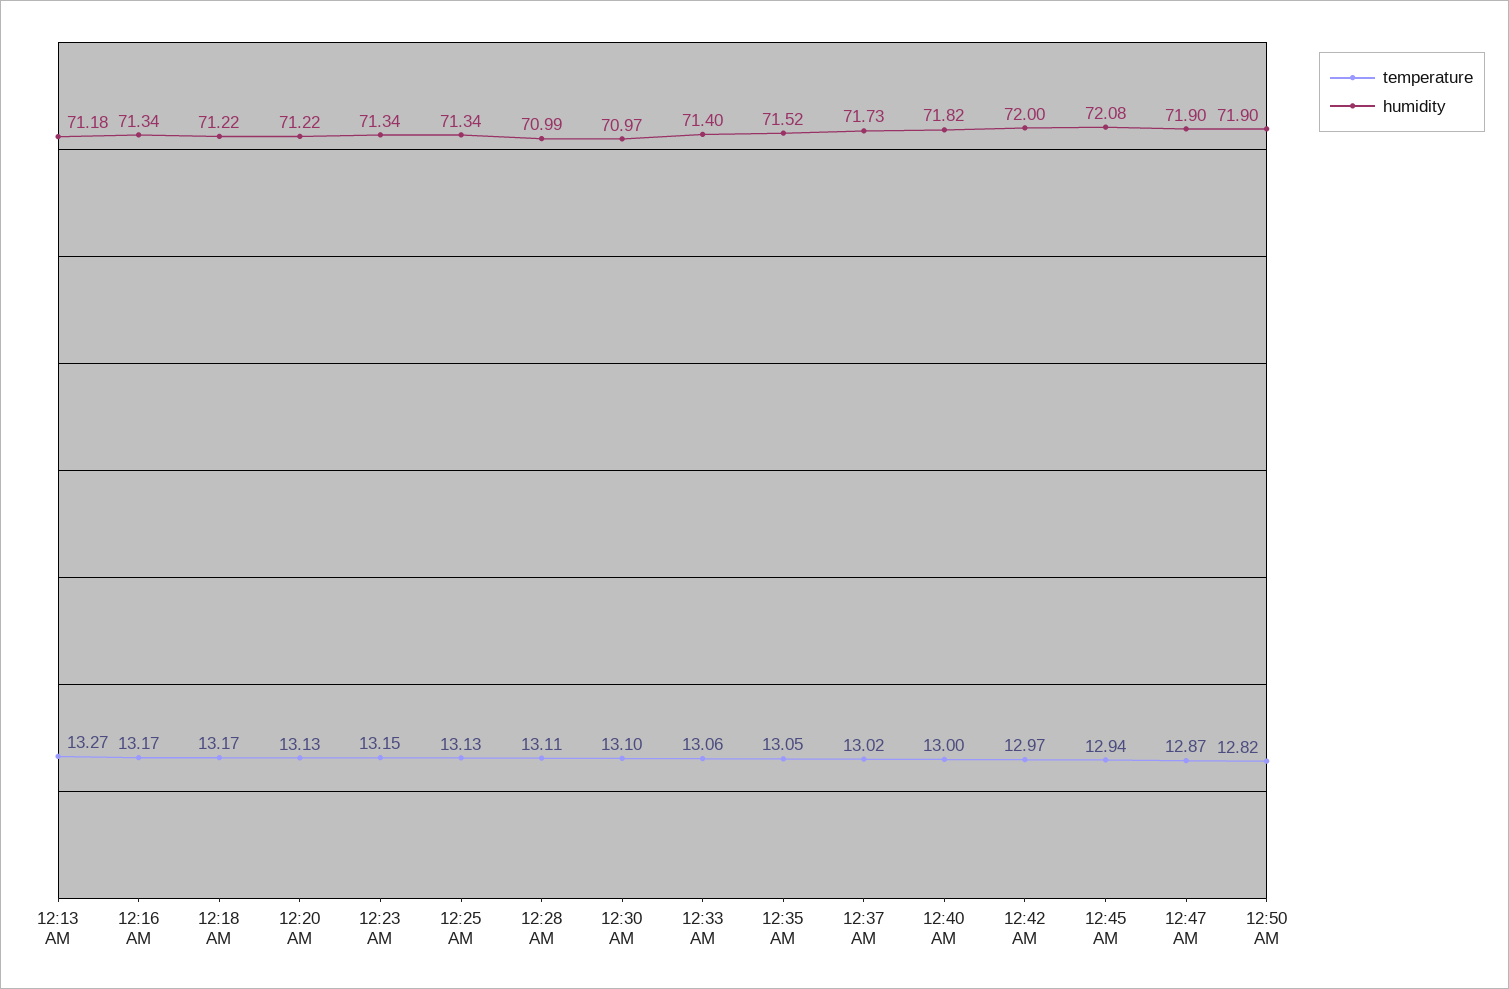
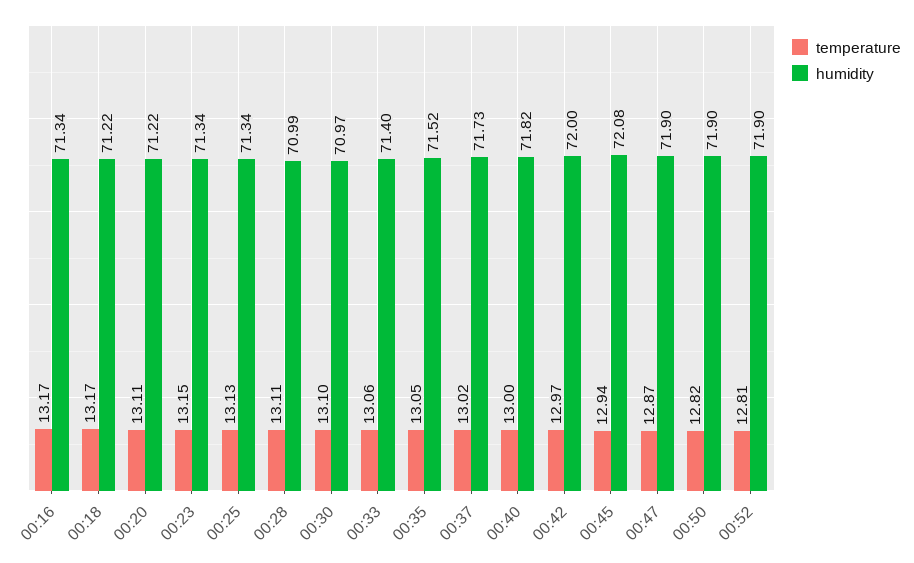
temperature, 12:13 AM: 13.27 -> none
humidity, 12:13 AM: 71.18 -> none
temperature, 12:20 AM: 13.13 -> 13.11
temperature, 00:52: none -> 12.81
humidity, 00:52: none -> 71.9

